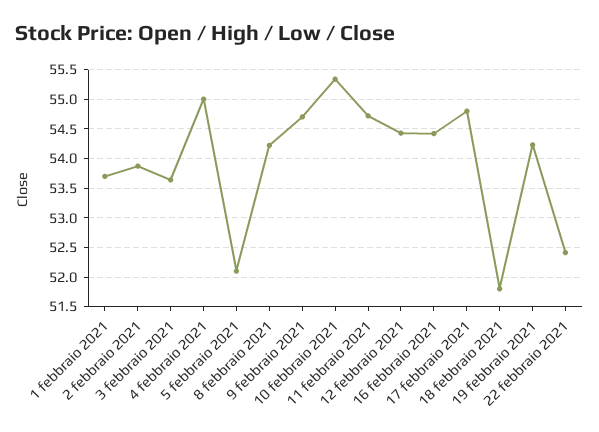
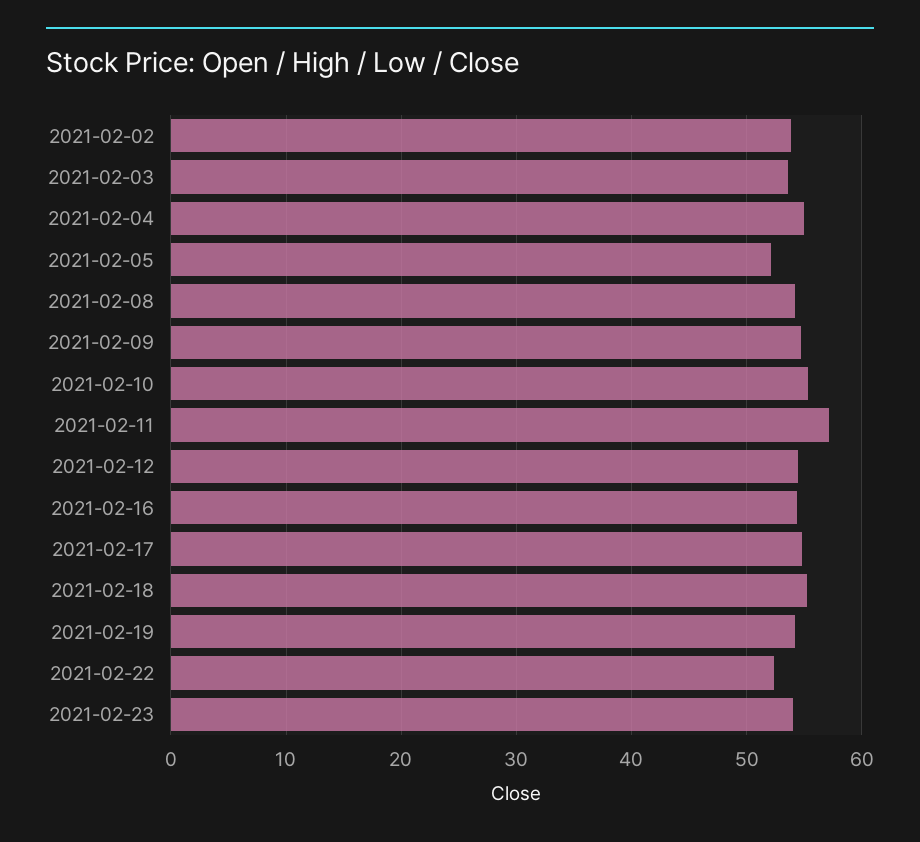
1 febbraio 2021: 53.75 -> none
11 febbraio 2021: 54.75 -> 57
18 febbraio 2021: 51.75 -> 55
2021-02-23: none -> 54

